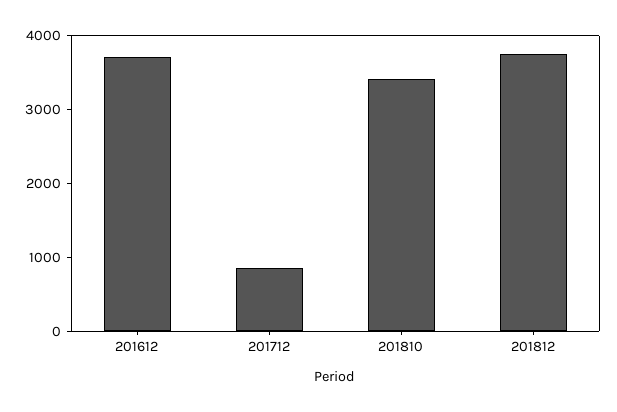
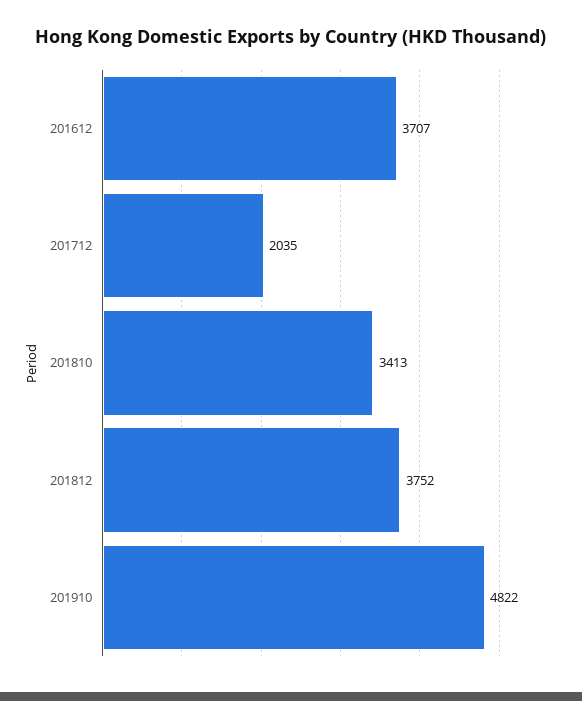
201712: 800 -> 2035
201910: none -> 4822

